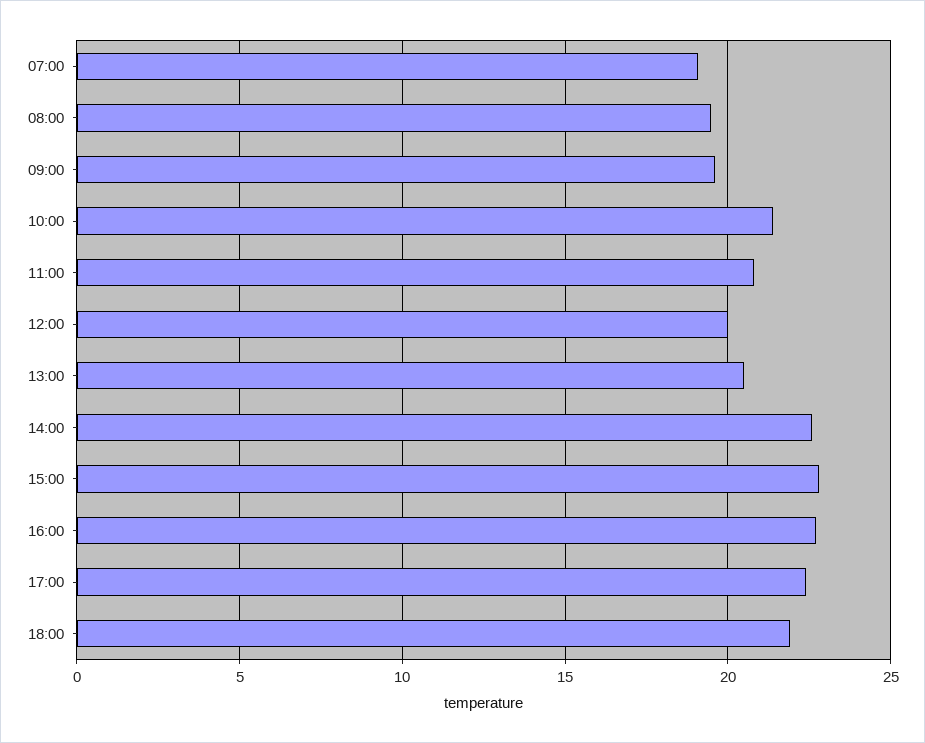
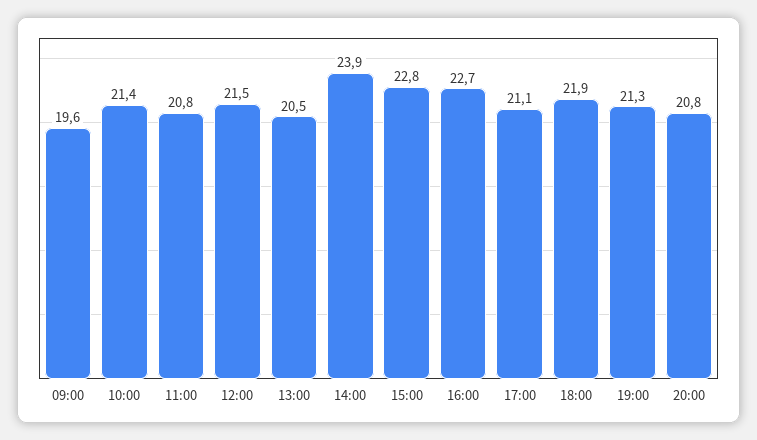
07:00: 19 -> none
08:00: 19.5 -> none
12:00: 20 -> 21.5
14:00: 22.5 -> 23.9
17:00: 22.5 -> 21.1
19:00: none -> 21.3
20:00: none -> 20.8

